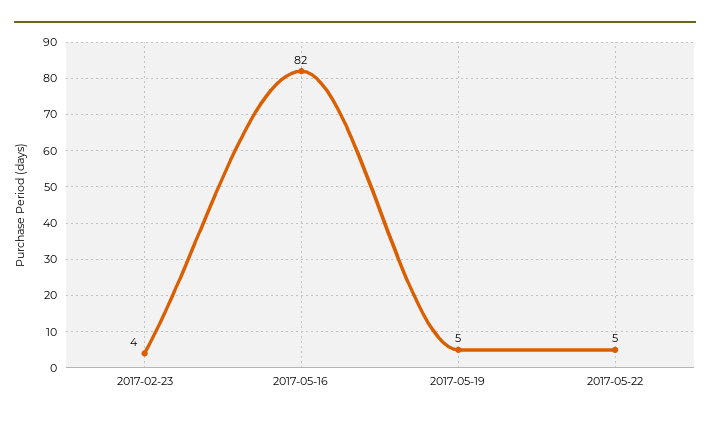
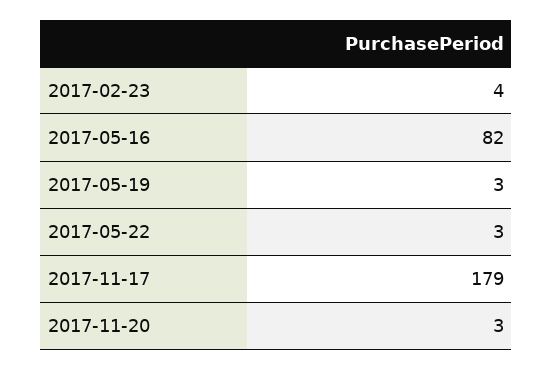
2017-05-19: 5 -> 3
2017-05-22: 5 -> 3
2017-11-17: none -> 179
2017-11-20: none -> 3

